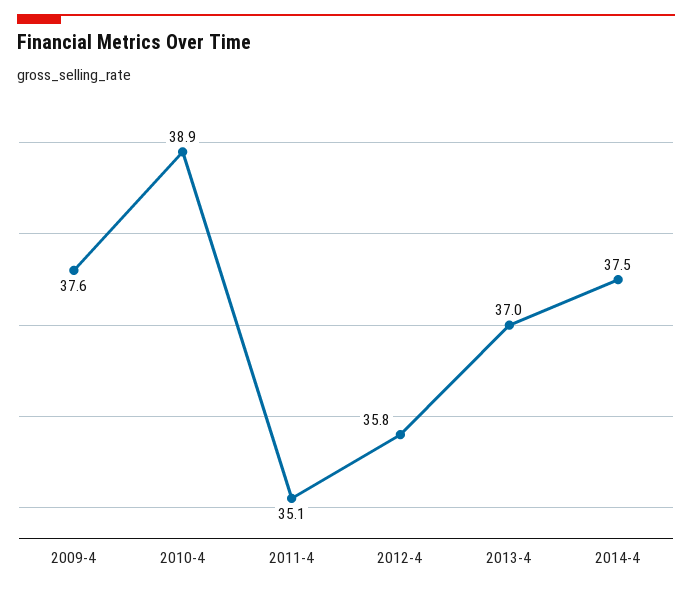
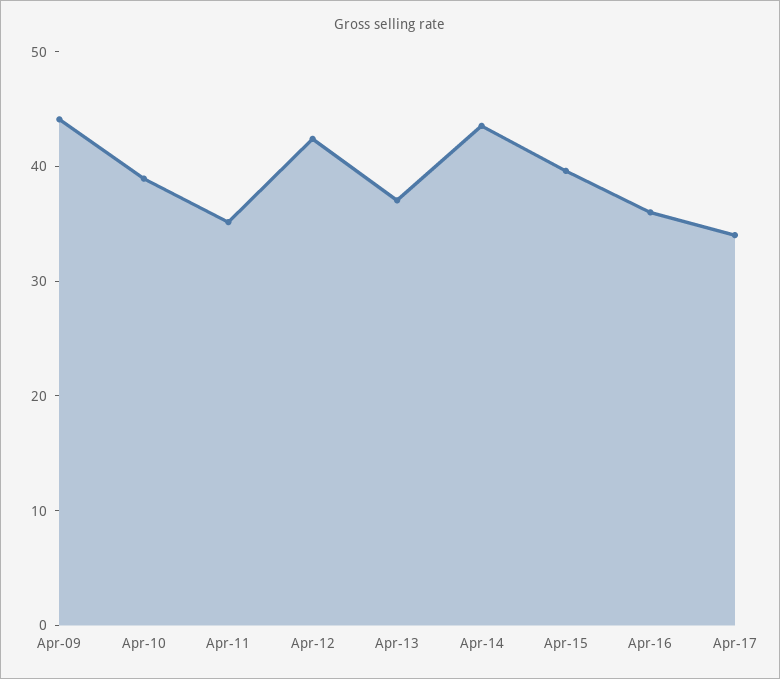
2009-4: 37.6 -> 44
2012-4: 35.8 -> 42
2014-4: 37.5 -> 44
Apr-15: none -> 40
Apr-16: none -> 36
Apr-17: none -> 34

